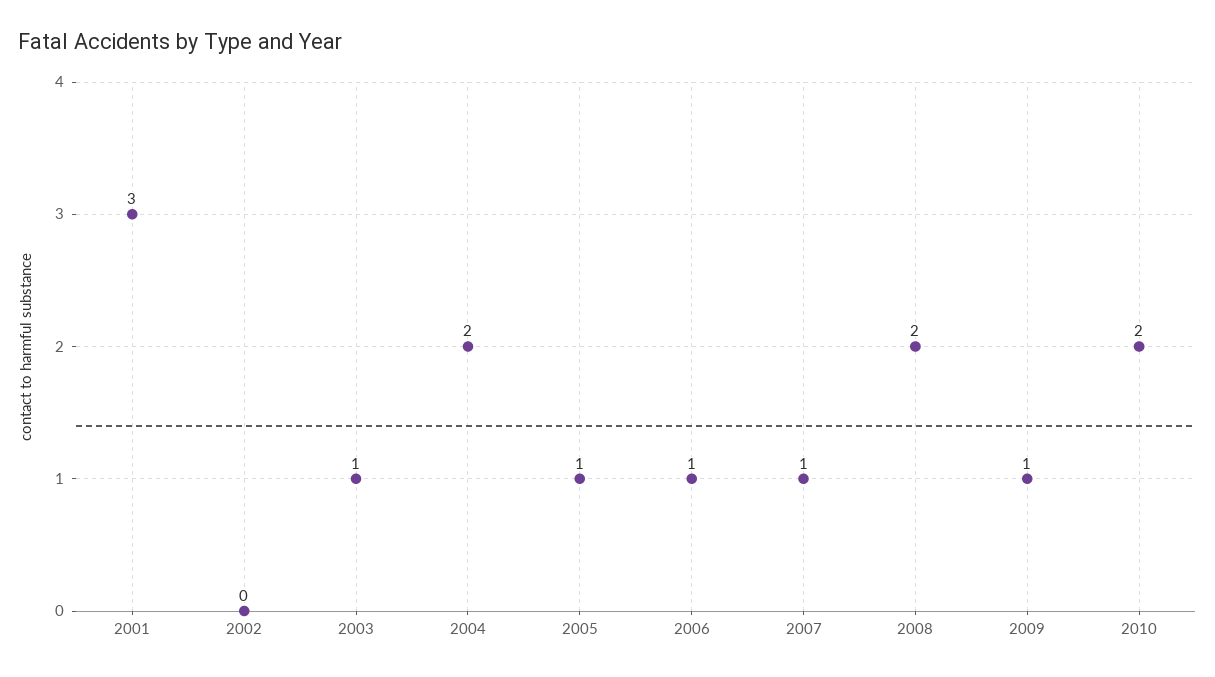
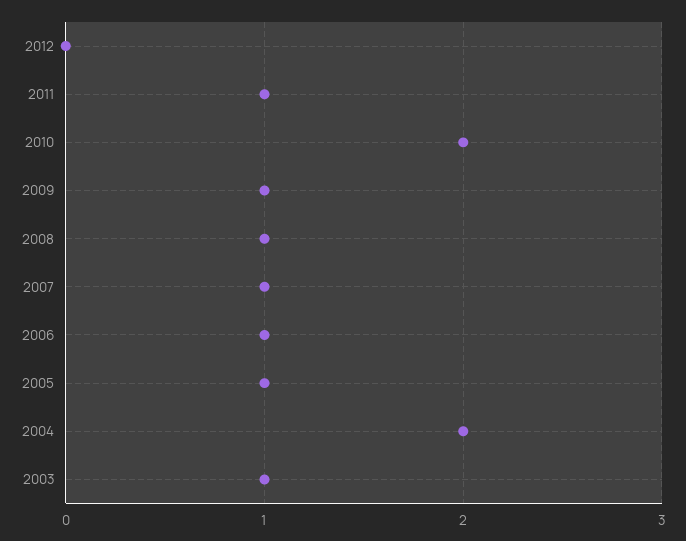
2001: 3 -> none
2002: 0 -> none
2008: 2 -> 1
2012: none -> 0
2011: none -> 1

